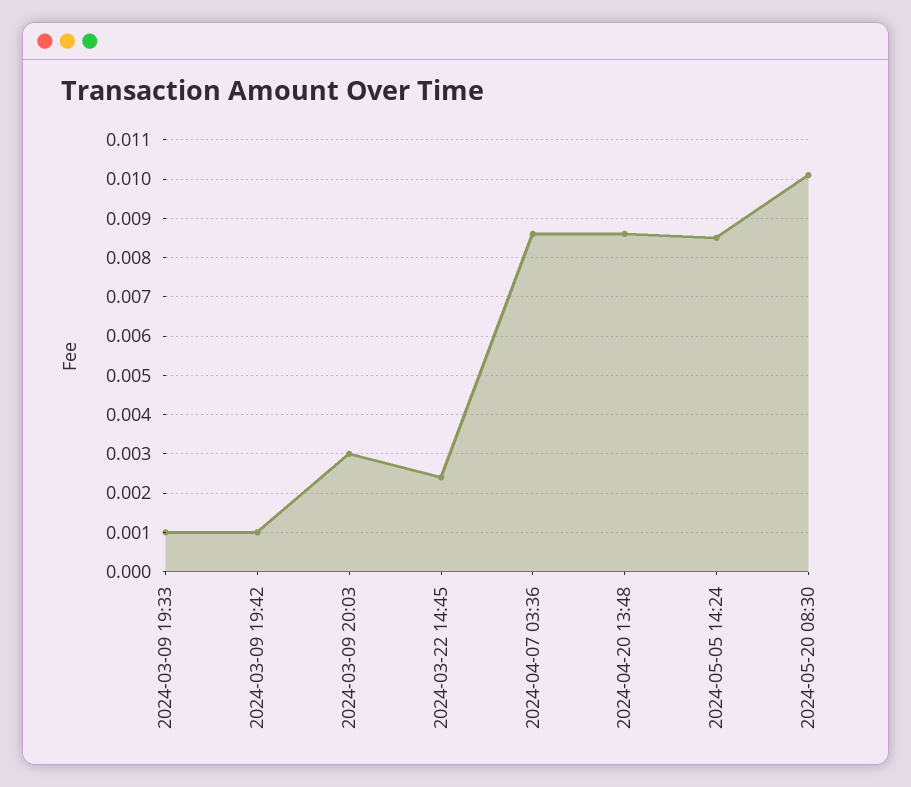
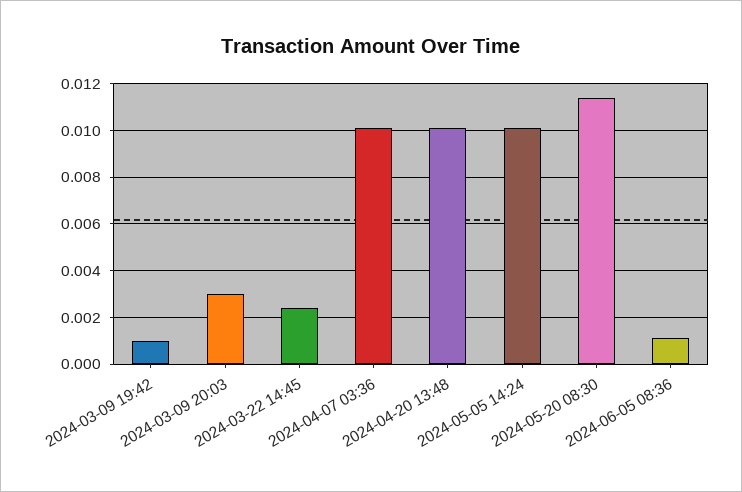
2024-03-09 19:33: 0.001 -> none
2024-04-07 03:36: 0.0085 -> 0.01
2024-04-20 13:48: 0.0085 -> 0.01
2024-05-05 14:24: 0.0085 -> 0.01
2024-05-20 08:30: 0.01 -> 0.0115
2024-06-05 08:36: none -> 0.001

